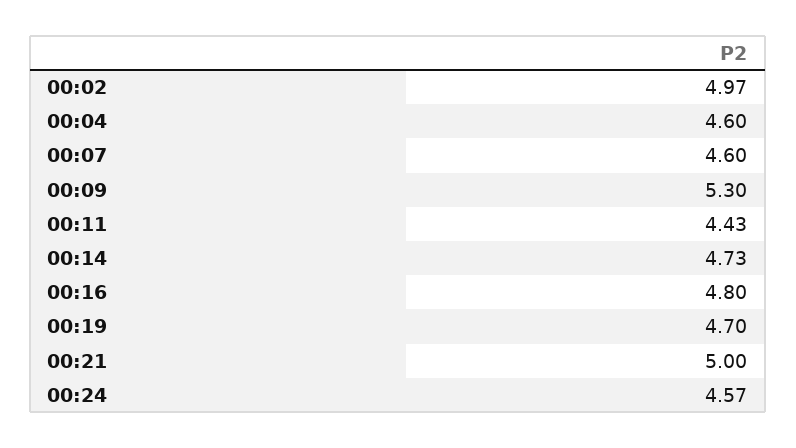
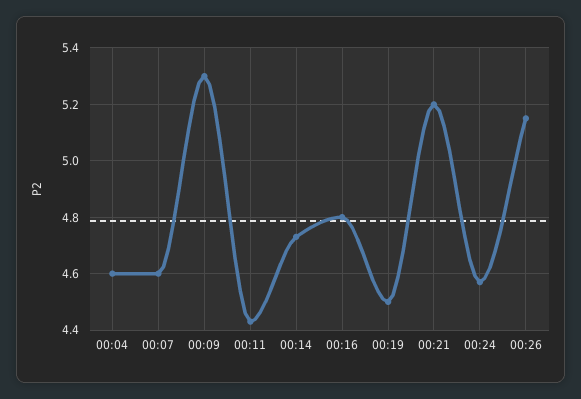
00:02: 4.97 -> none
00:19: 4.7 -> 4.5
00:21: 5 -> 5.2
00:26: none -> 5.15

